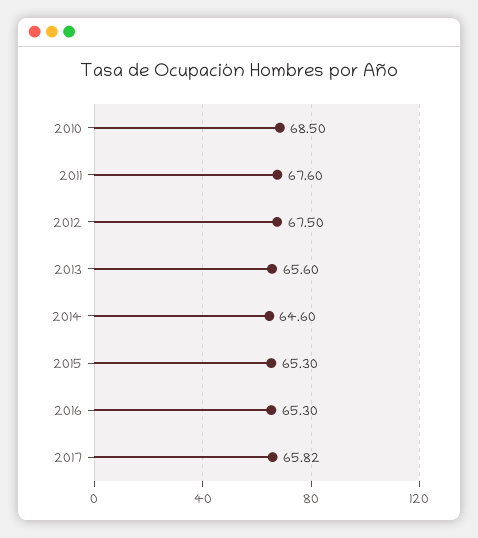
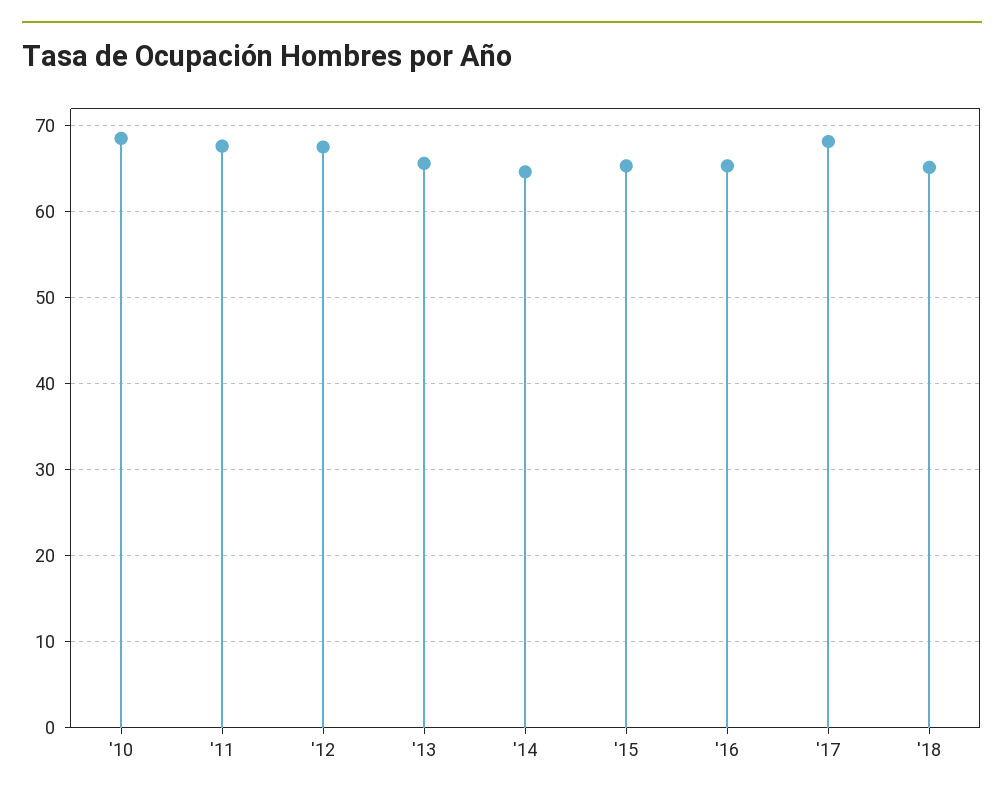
2017: 65.82 -> 68
'18: none -> 65

